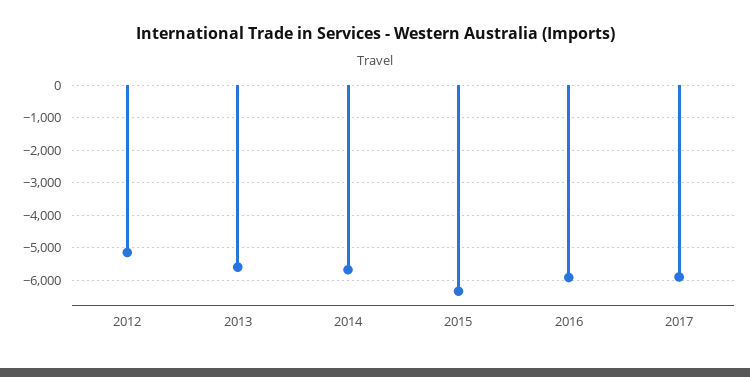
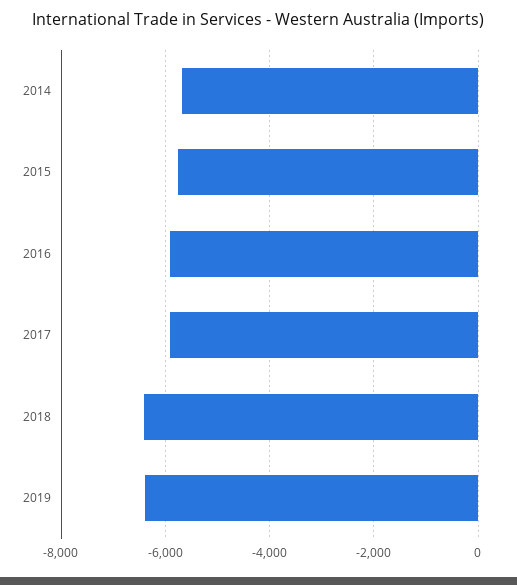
2012: -5200 -> none
2013: -5600 -> none
2015: -6400 -> -5800
2018: none -> -6400
2019: none -> -6400

